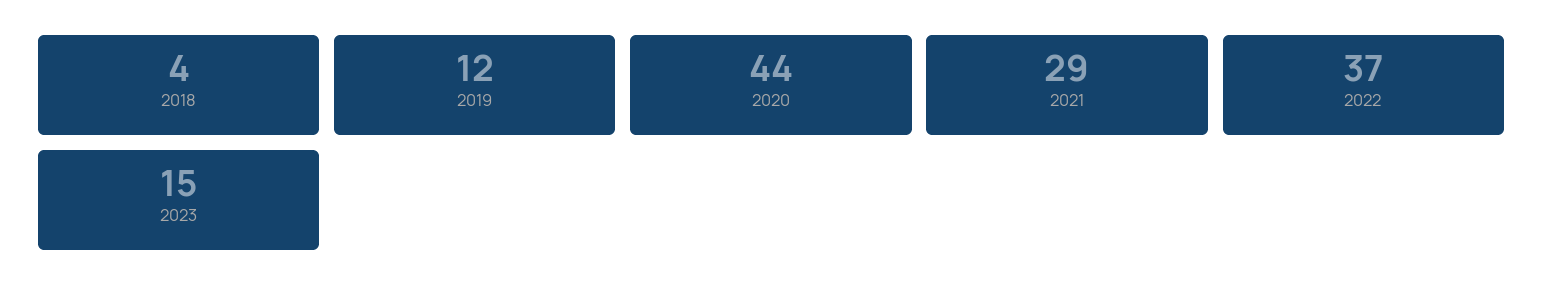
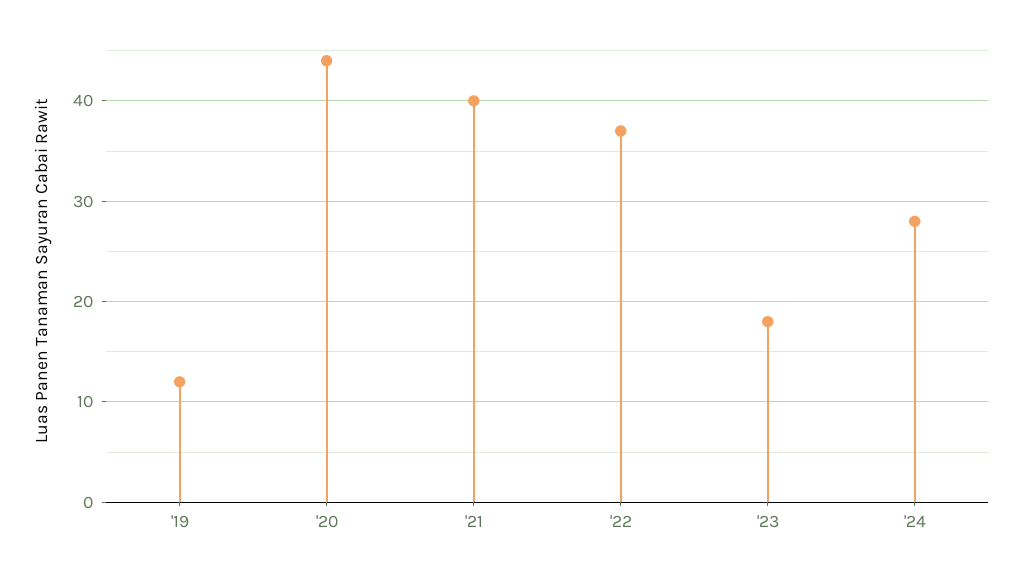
2018: 4 -> none
2021: 29 -> 40
2023: 15 -> 18
'24: none -> 28

